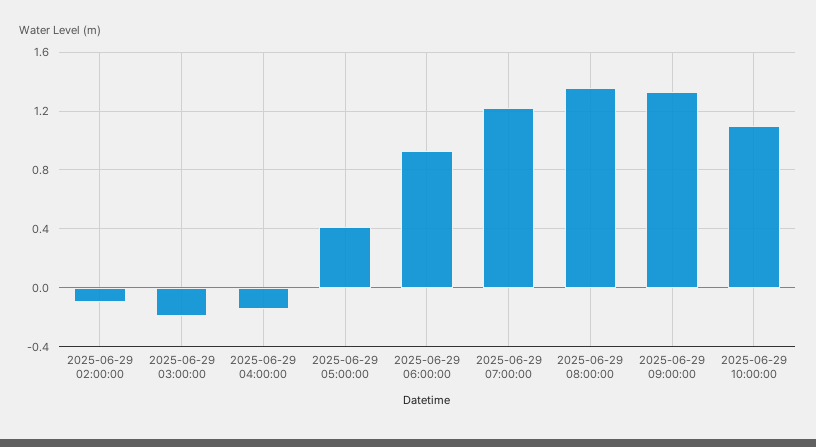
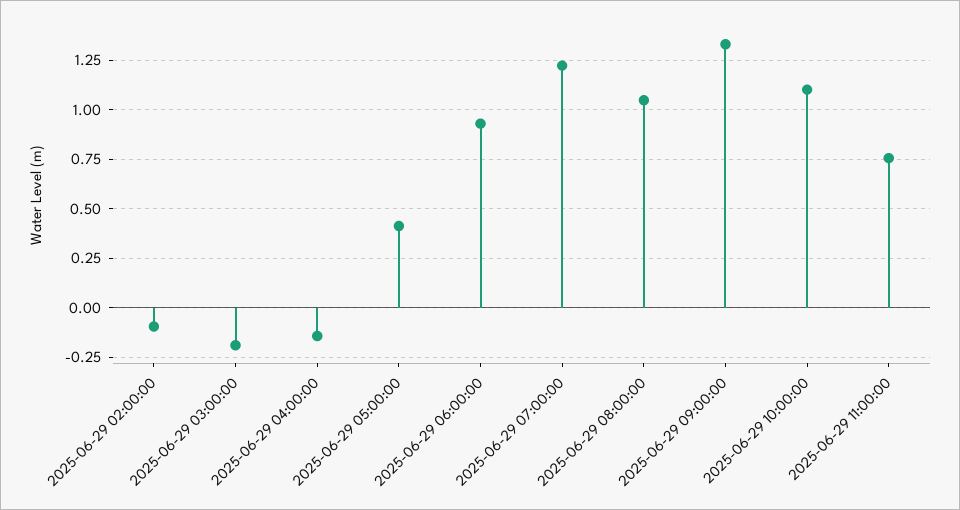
2025-06-29 08:00:00: 1.35 -> 1.05
2025-06-29 11:00:00: none -> 0.75

